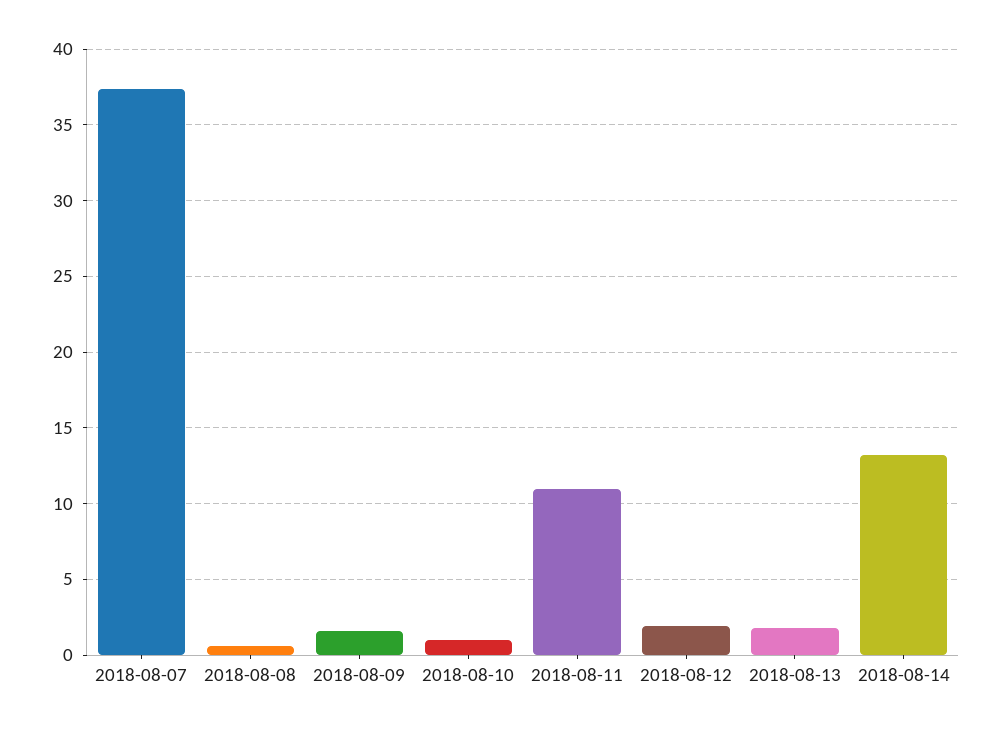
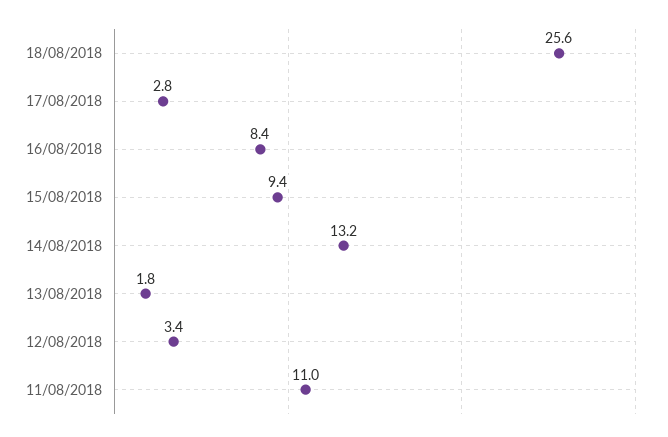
2018-08-07: 37.5 -> none
2018-08-08: 0.5 -> none
2018-08-09: 1.5 -> none
2018-08-10: 1 -> none
2018-08-12: 2 -> 3.4
18/08/2018: none -> 25.6
17/08/2018: none -> 2.8
16/08/2018: none -> 8.4
15/08/2018: none -> 9.4

